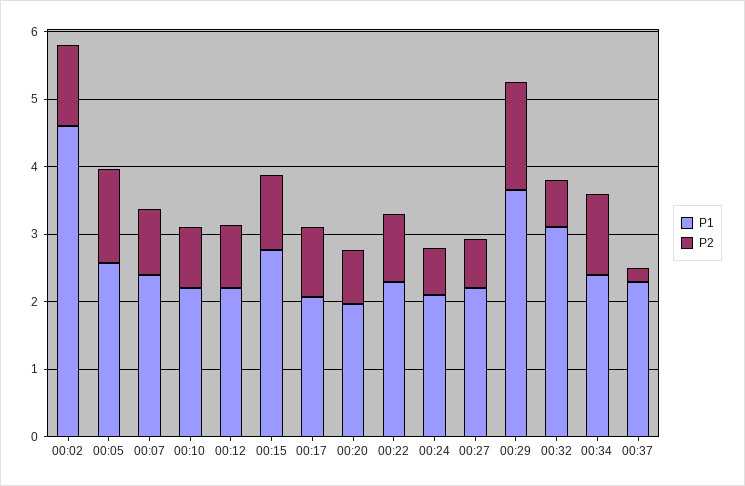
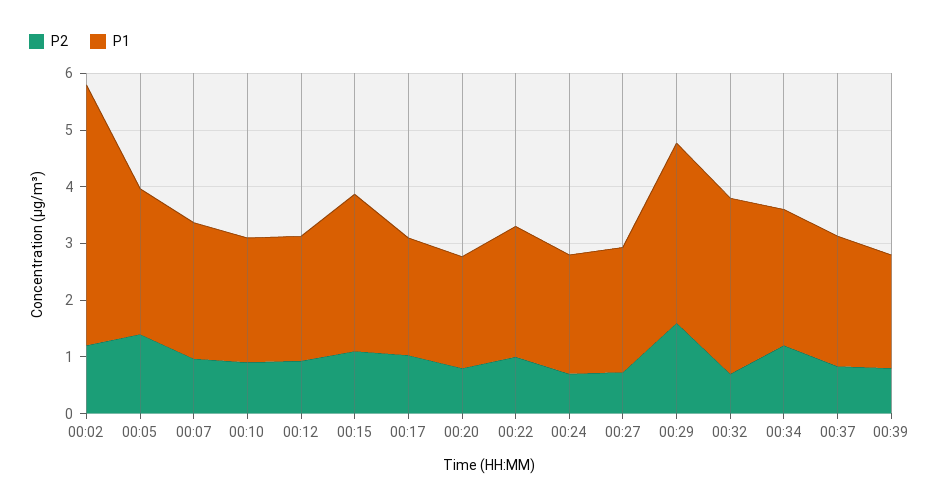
P1, 00:29: 3.6 -> 3.2
P2, 00:37: 0.2 -> 0.8
P2, 00:39: none -> 0.8
P1, 00:39: none -> 2

